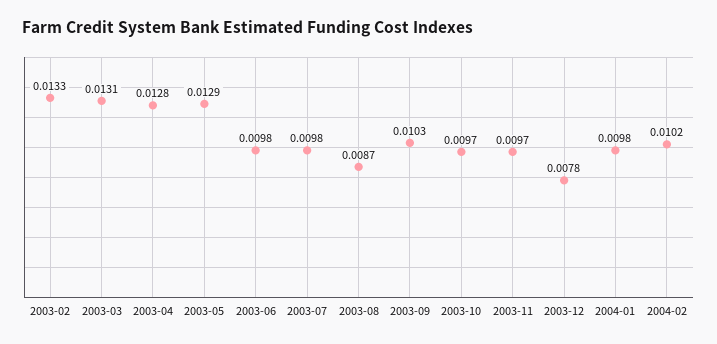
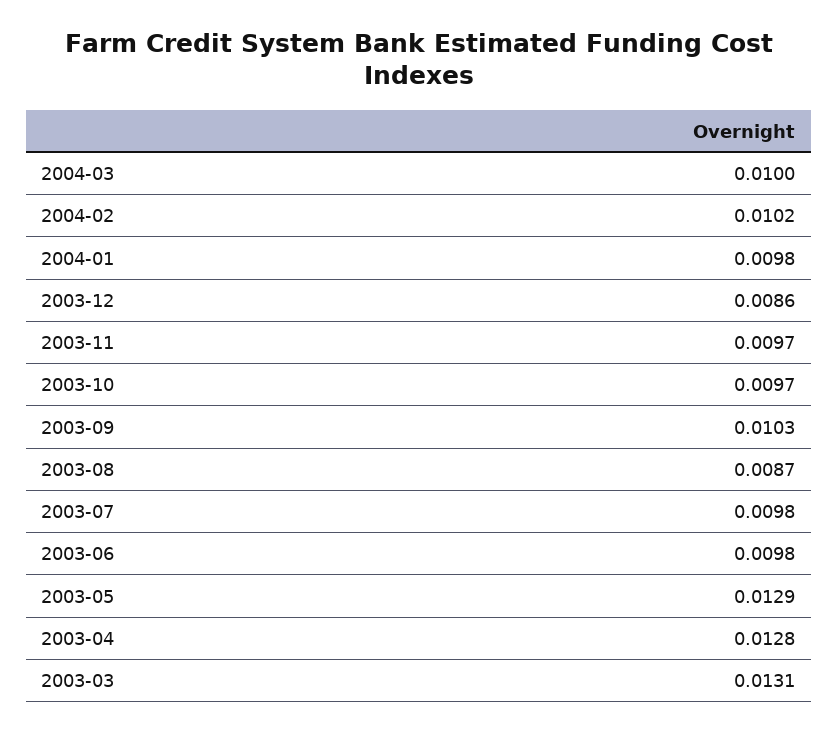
2003-02: 0.0133 -> none
2003-12: 0.0078 -> 0.0086
2004-03: none -> 0.01

